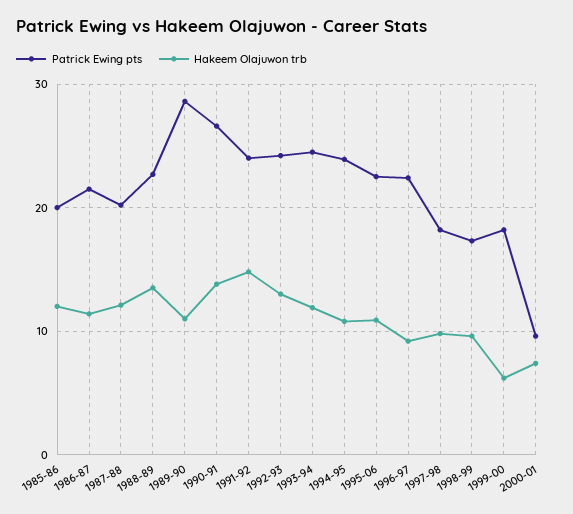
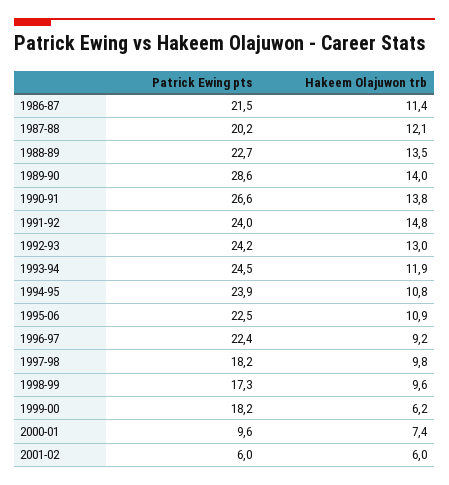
Patrick Ewing pts, 1985-86: 20 -> none
Hakeem Olajuwon trb, 1985-86: 12 -> none
Hakeem Olajuwon trb, 1989-90: 11 -> 14
Patrick Ewing pts, 2001-02: none -> 6
Hakeem Olajuwon trb, 2001-02: none -> 6

